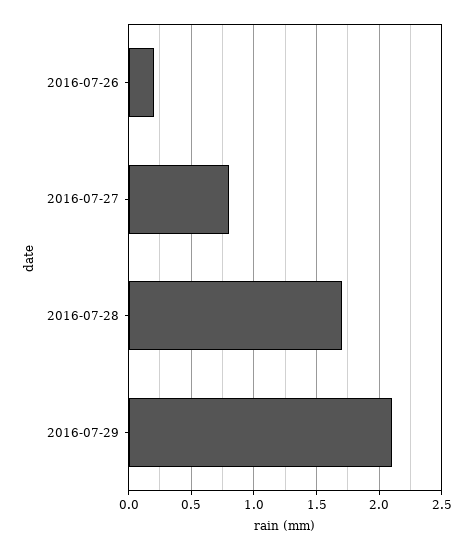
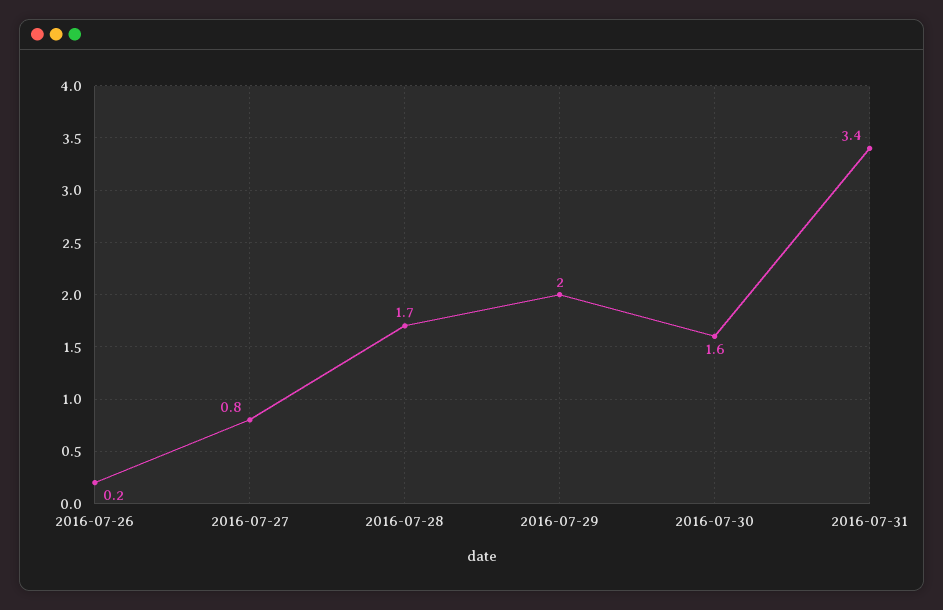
2016-07-29: 2.1 -> 2
2016-07-30: none -> 1.6
2016-07-31: none -> 3.4

